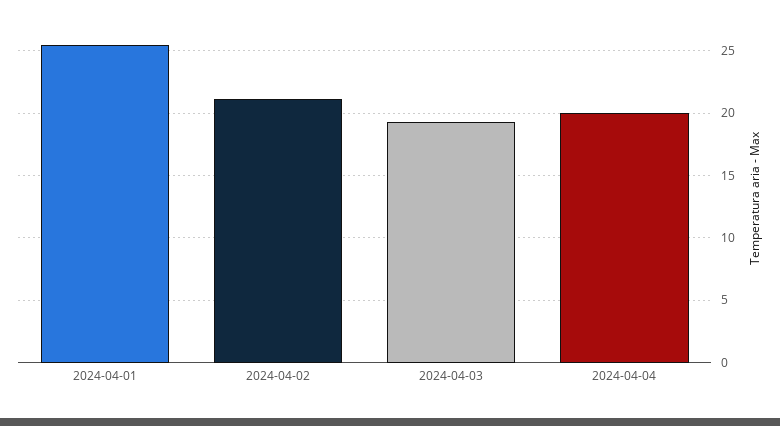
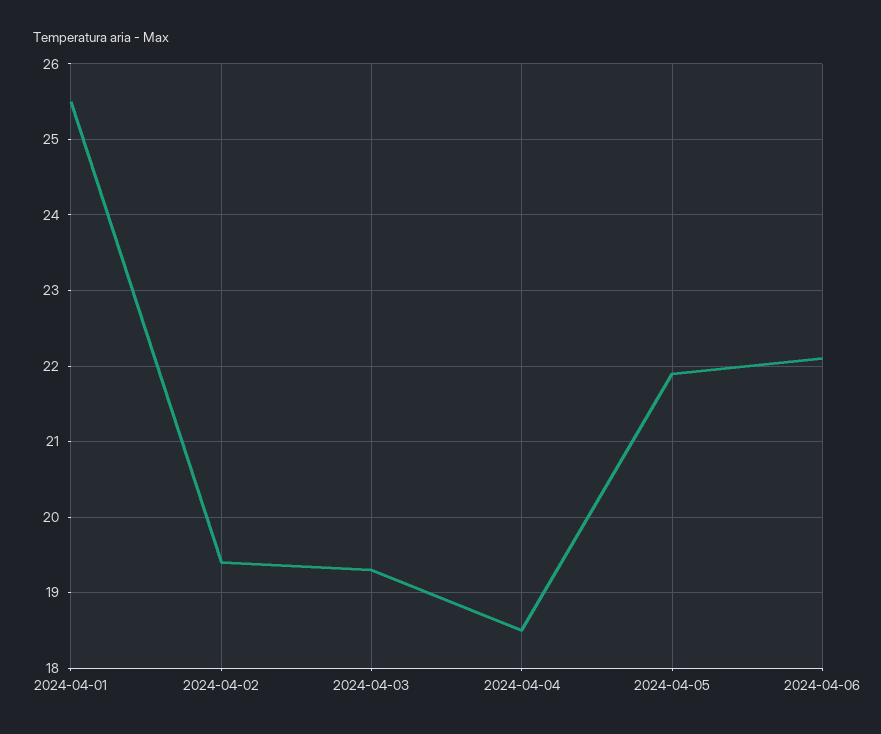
2024-04-02: 21 -> 19.4
2024-04-04: 20 -> 18.5
2024-04-05: none -> 21.9
2024-04-06: none -> 22.1

